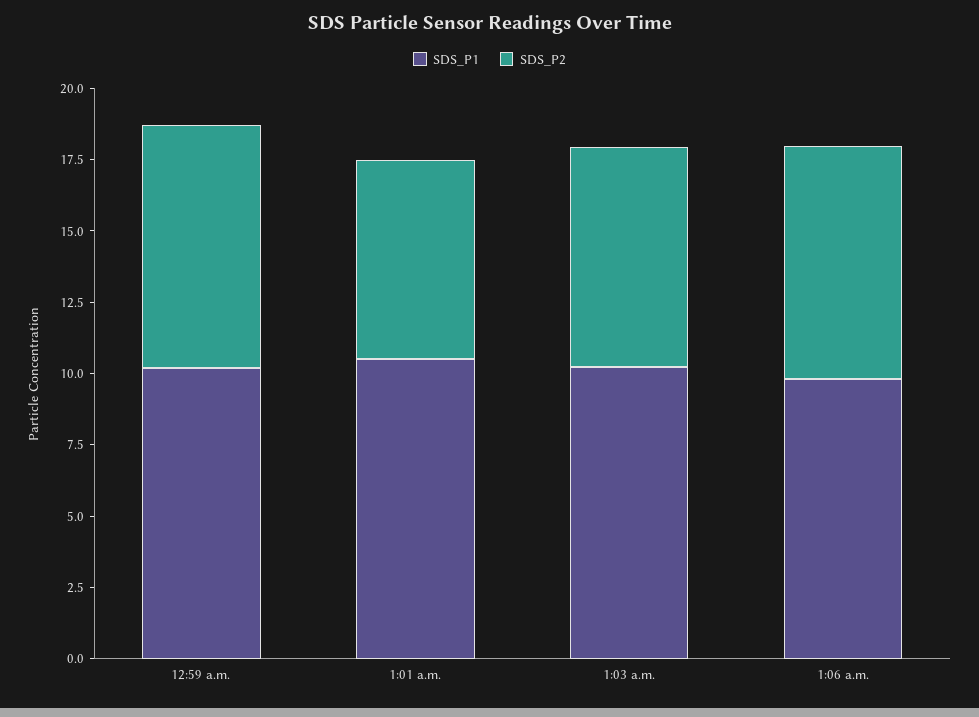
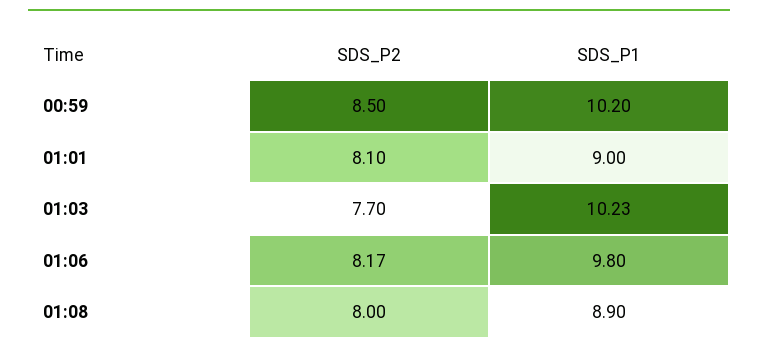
SDS_P1, 1:01 a.m.: 10.5 -> 9
SDS_P2, 1:01 a.m.: 7 -> 8.1
SDS_P2, 01:08: none -> 8
SDS_P1, 01:08: none -> 8.9

